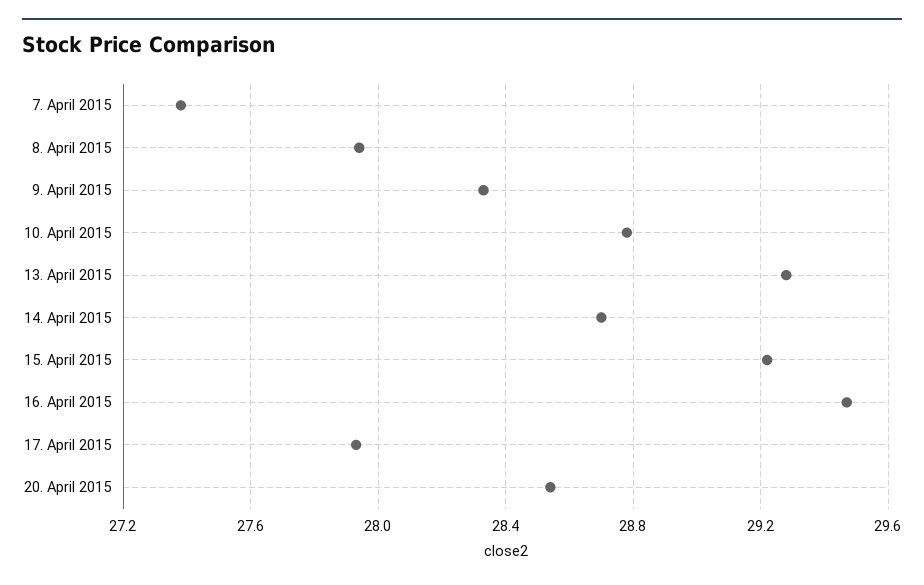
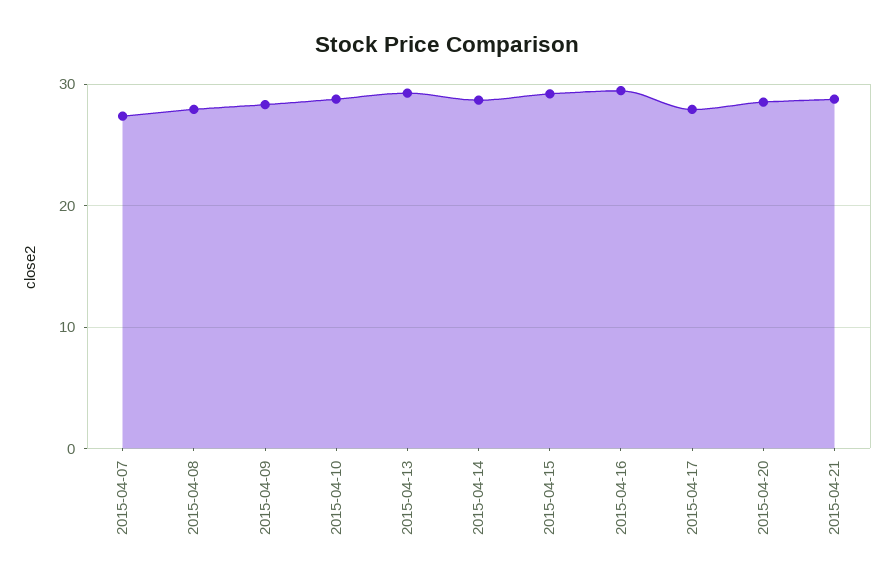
2015-04-21: none -> 29

